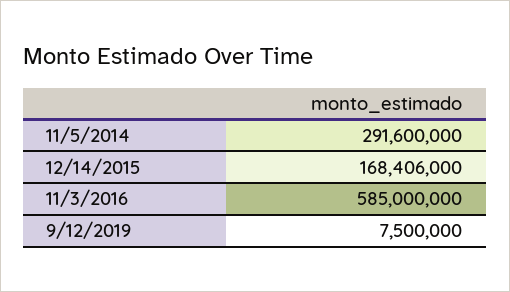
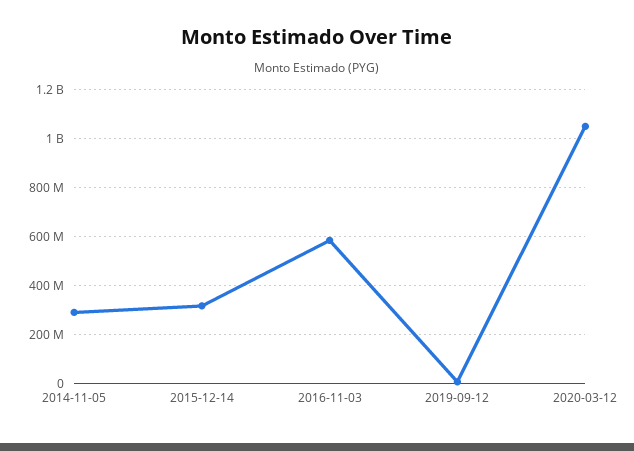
12/14/2015: 168406000 -> 325000000
2020-03-12: none -> 1050000000

